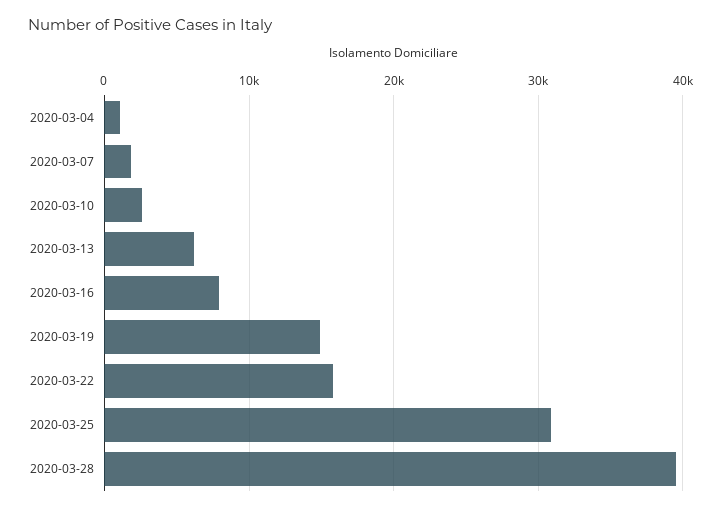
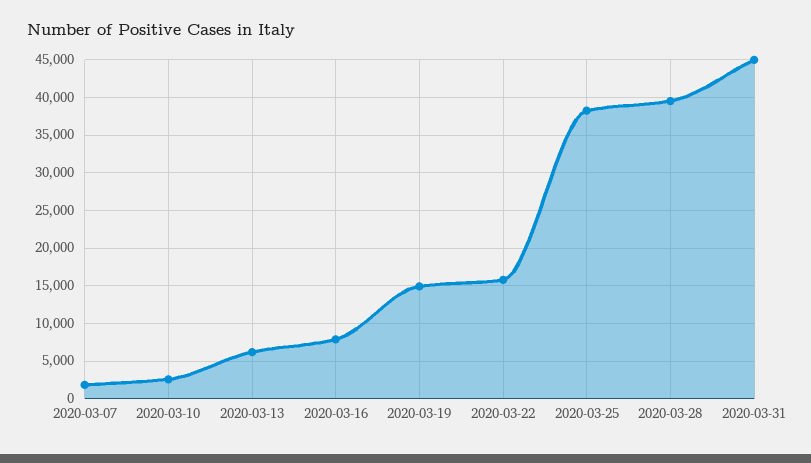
2020-03-04: 1000 -> none
2020-03-25: 31000 -> 38000
2020-03-31: none -> 45000

